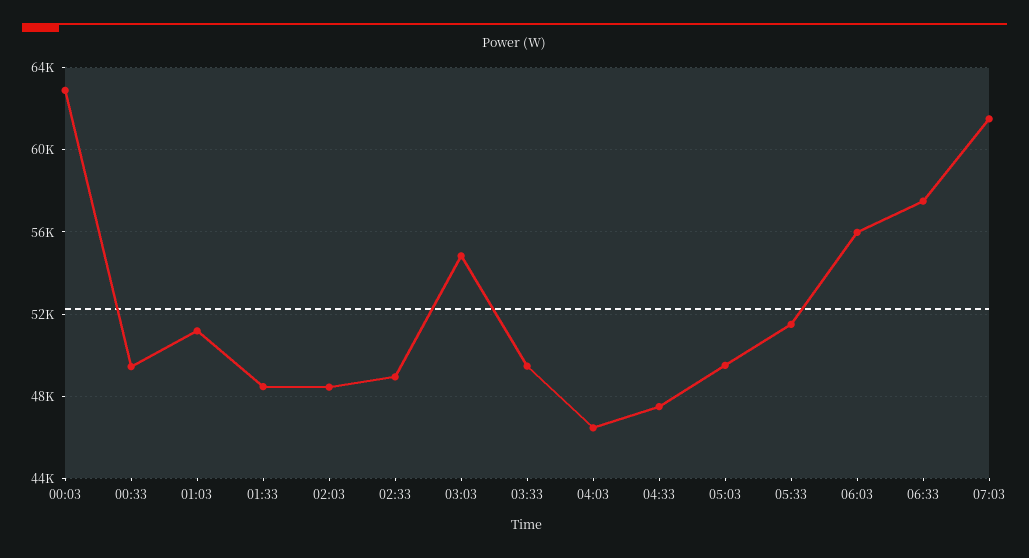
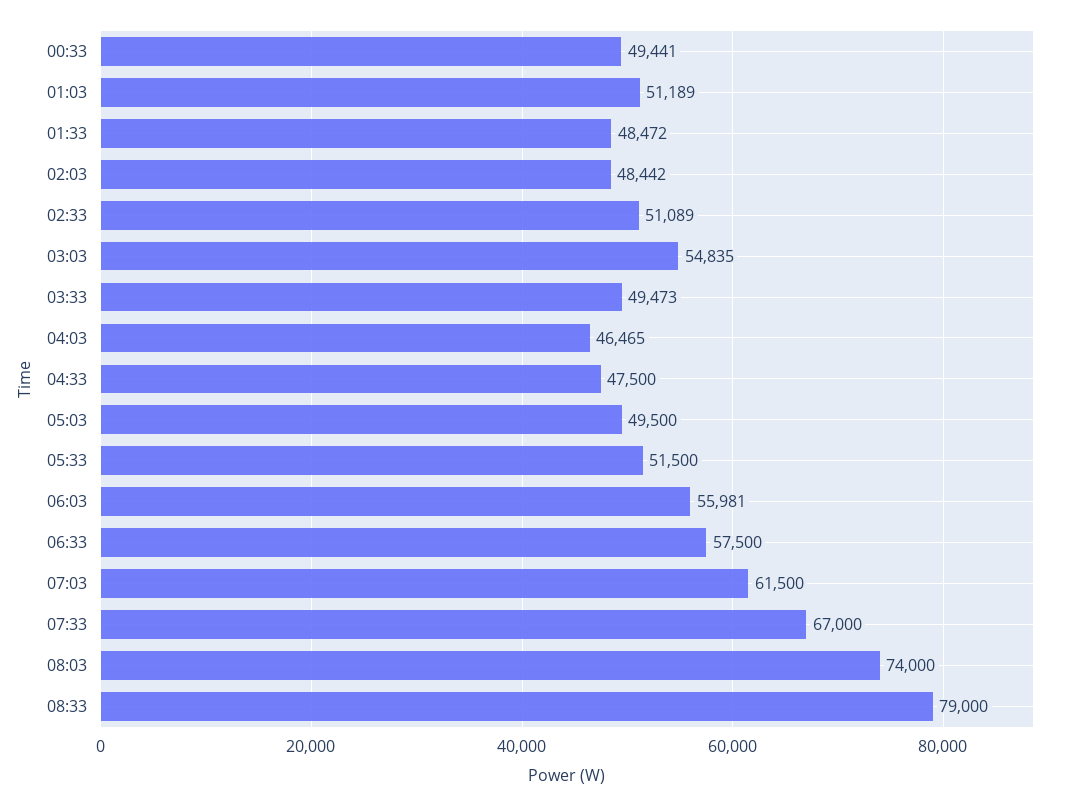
00:03: 63000 -> none
02:33: 49000 -> 51089
07:33: none -> 67000
08:03: none -> 74000
08:33: none -> 79000

